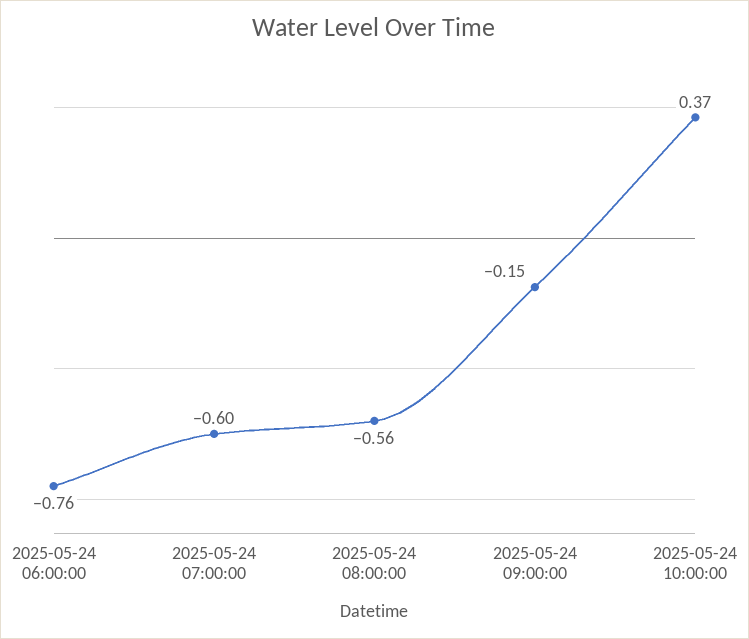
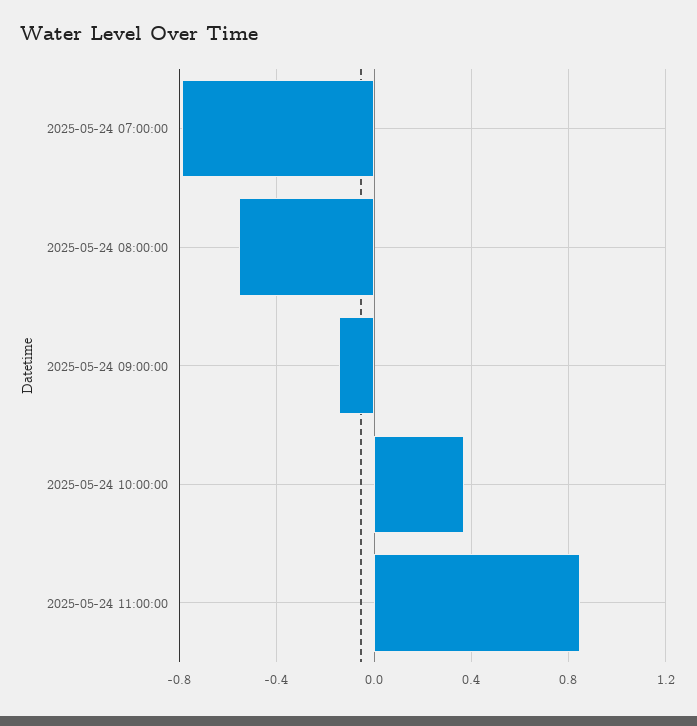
2025-05-24 06:00:00: -0.76 -> none
2025-05-24 07:00:00: -0.6 -> -0.8
2025-05-24 11:00:00: none -> 0.85

